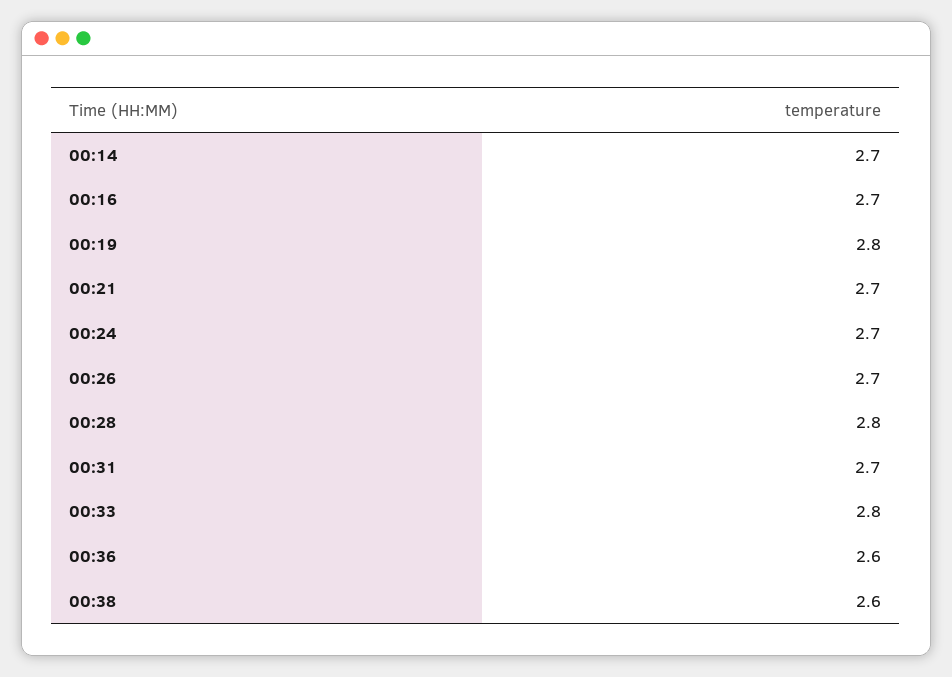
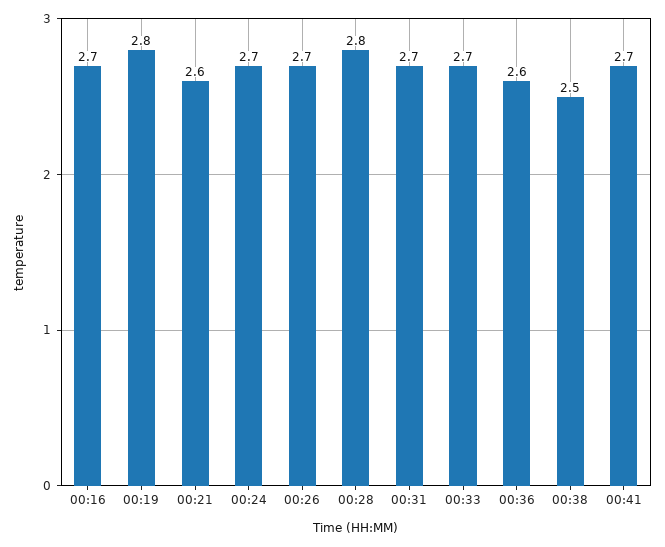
00:14: 2.7 -> none
00:21: 2.7 -> 2.6
00:33: 2.8 -> 2.7
00:38: 2.6 -> 2.5
00:41: none -> 2.7

